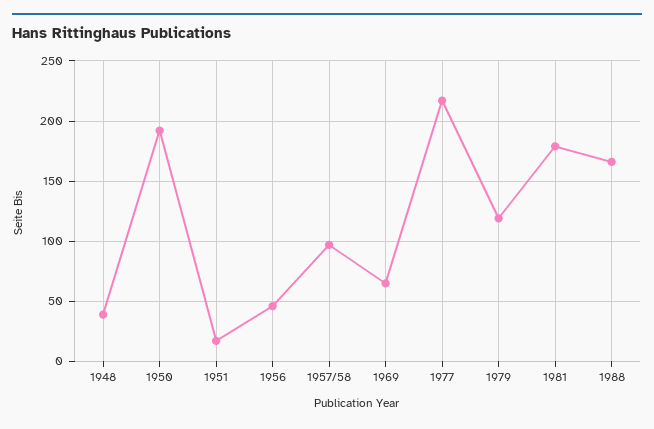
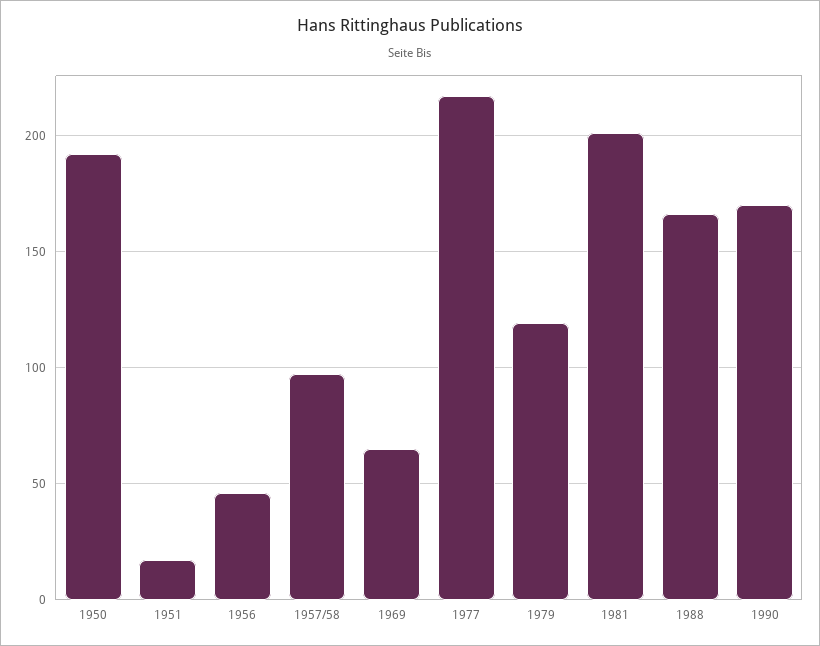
1948: 40 -> none
1981: 180 -> 200
1990: none -> 170

